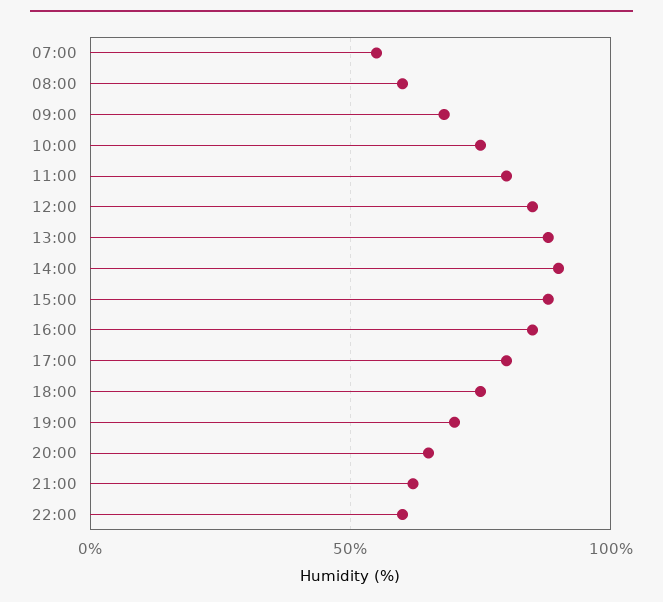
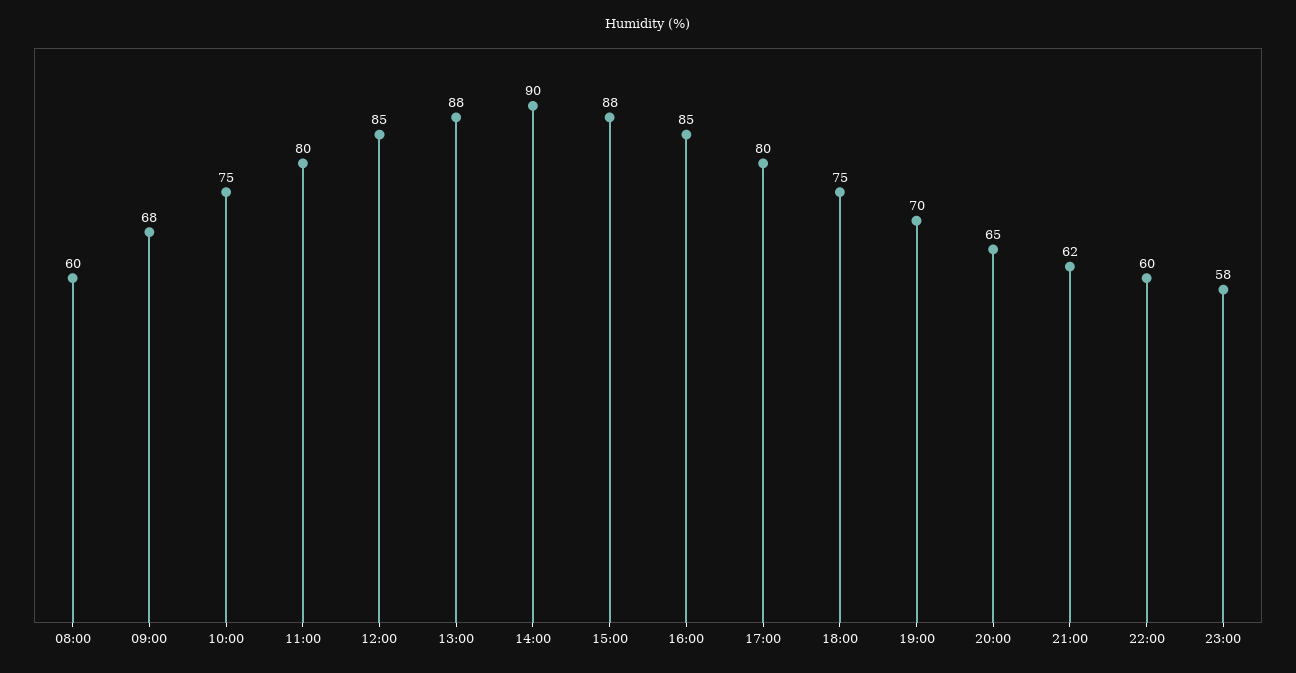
07:00: 55 -> none
23:00: none -> 58

